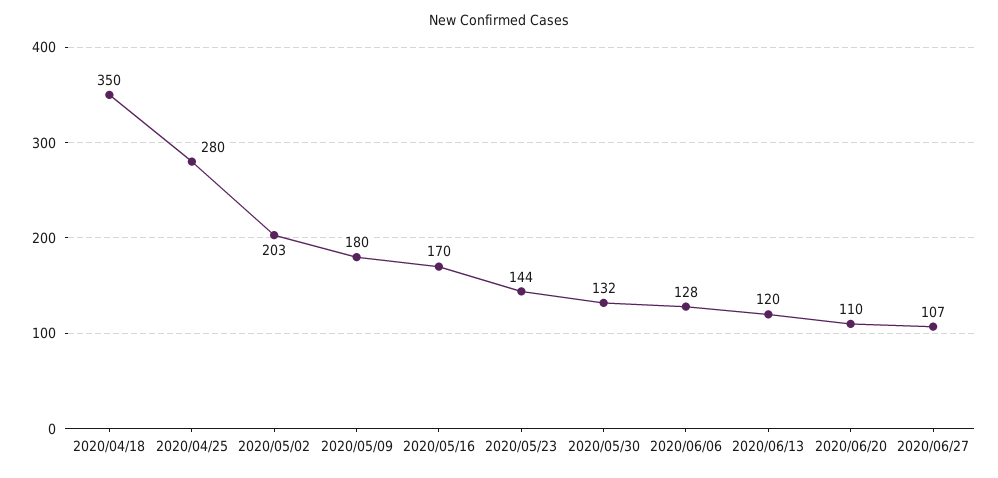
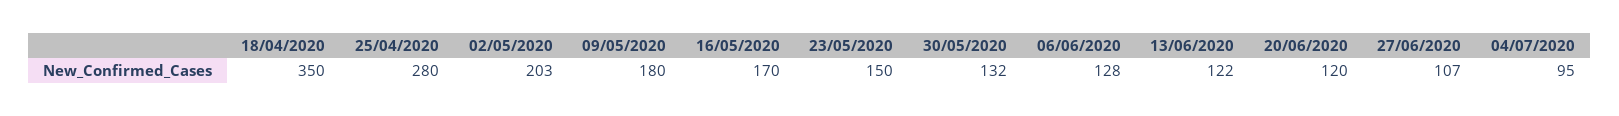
2020/05/23: 144 -> 150
2020/06/13: 120 -> 122
2020/06/20: 110 -> 120
04/07/2020: none -> 95

